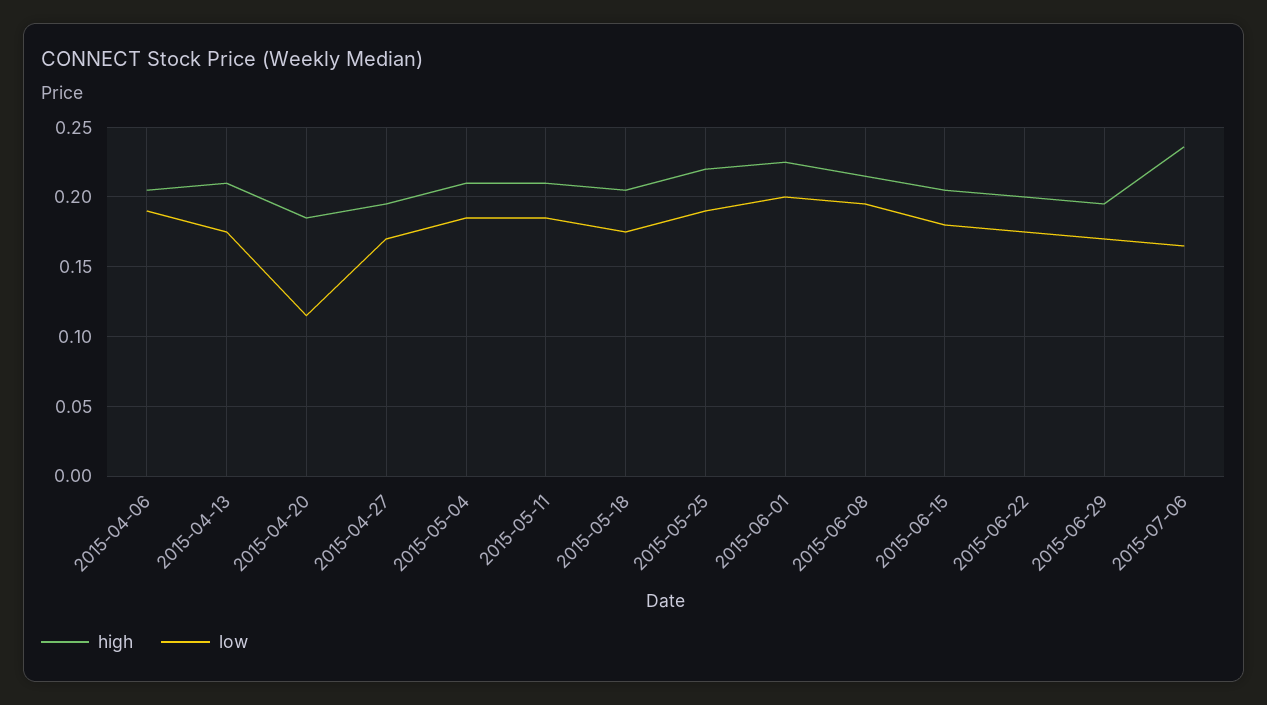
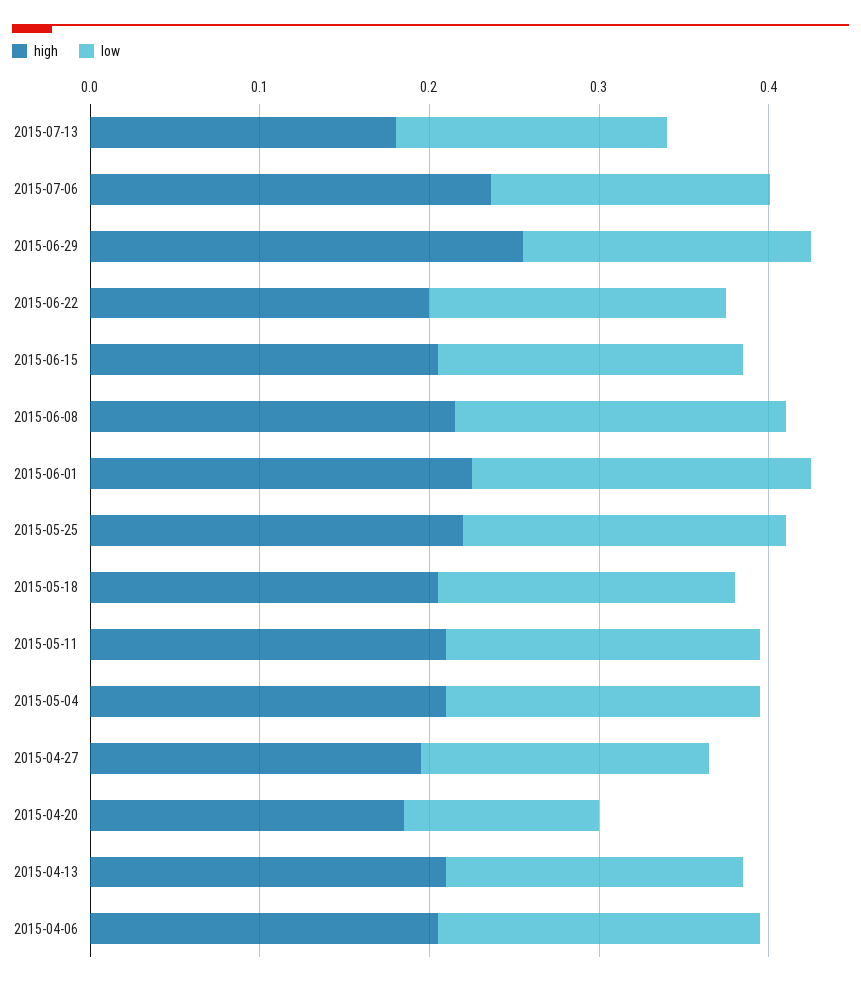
high, 2015-06-29: 0.195 -> 0.26
high, 2015-07-13: none -> 0.18
low, 2015-07-13: none -> 0.16

